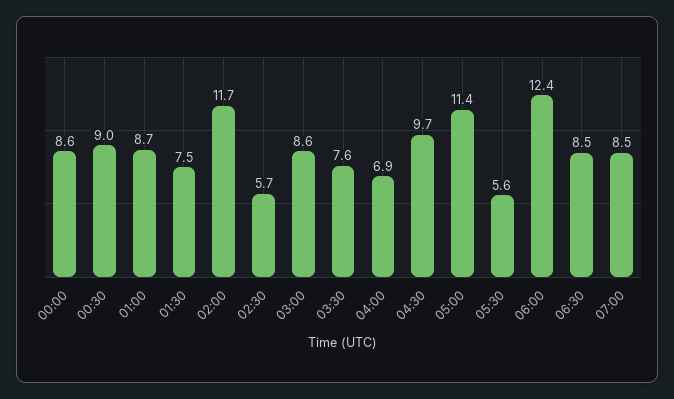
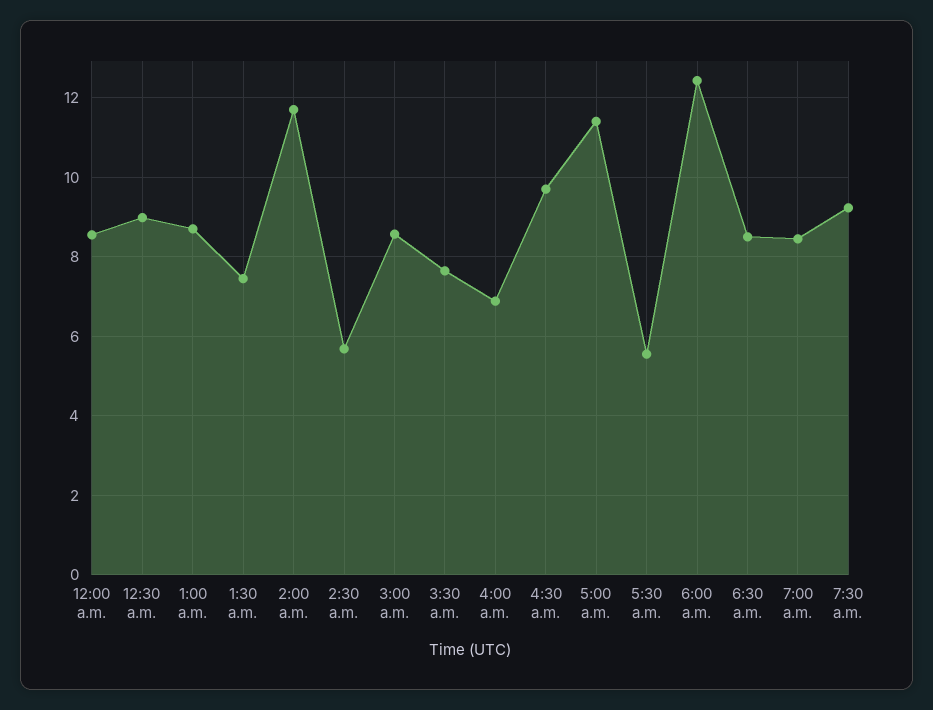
7:30 a.m.: none -> 9.2

